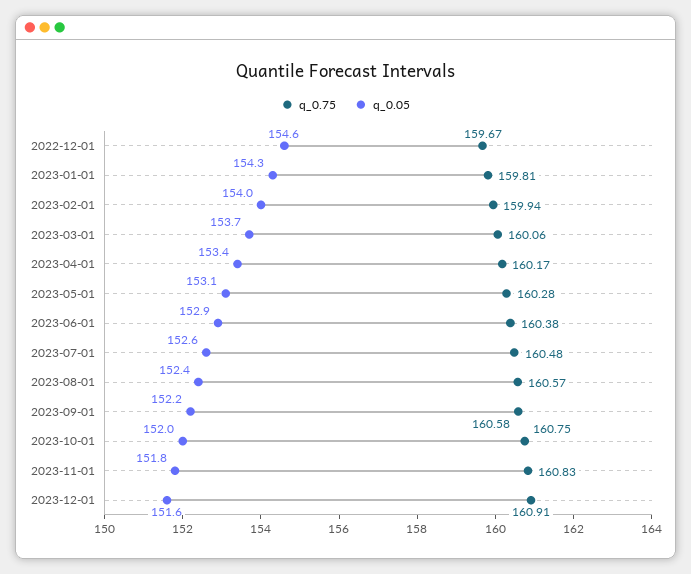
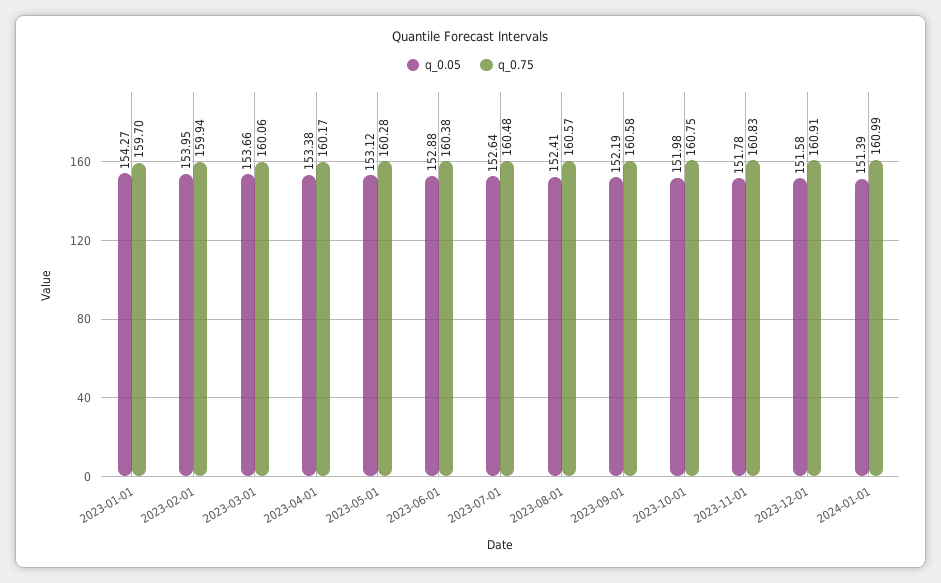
q_0.75, 2022-12-01: 159.67 -> none
q_0.05, 2022-12-01: 154.6 -> none
q_0.75, 2023-01-01: 159.81 -> 159.7
q_0.05, 2024-01-01: none -> 151.39
q_0.75, 2024-01-01: none -> 160.99

